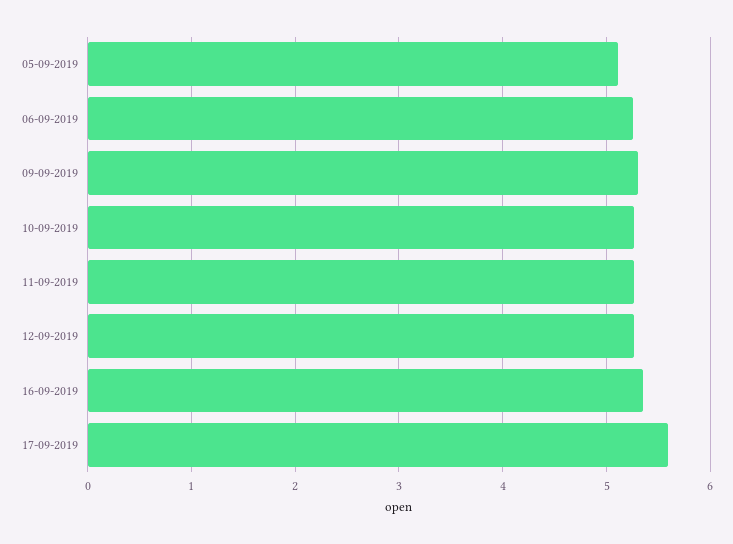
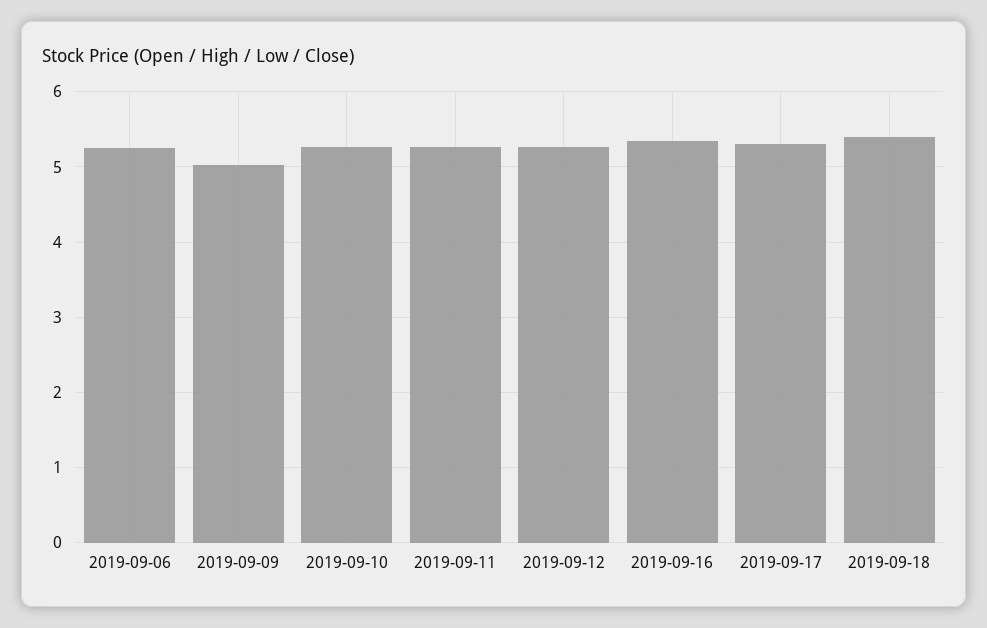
05-09-2019: 5.1 -> none
09-09-2019: 5.3 -> 5
17-09-2019: 5.6 -> 5.3
2019-09-18: none -> 5.4

